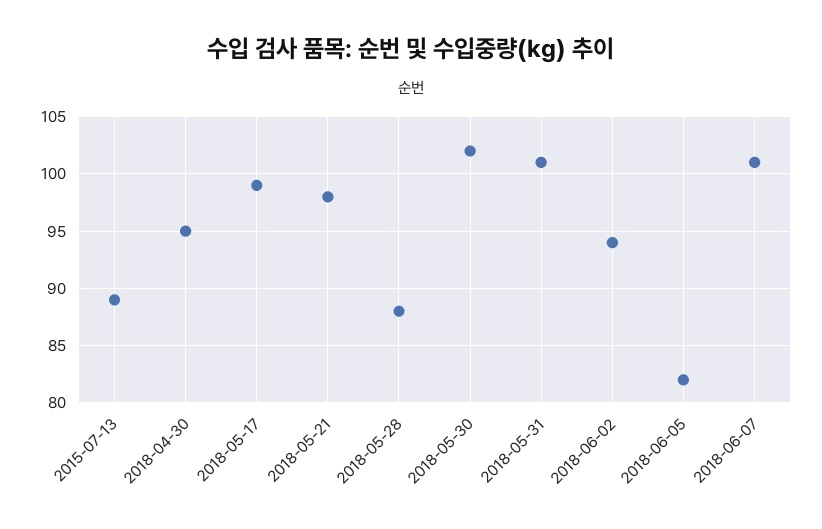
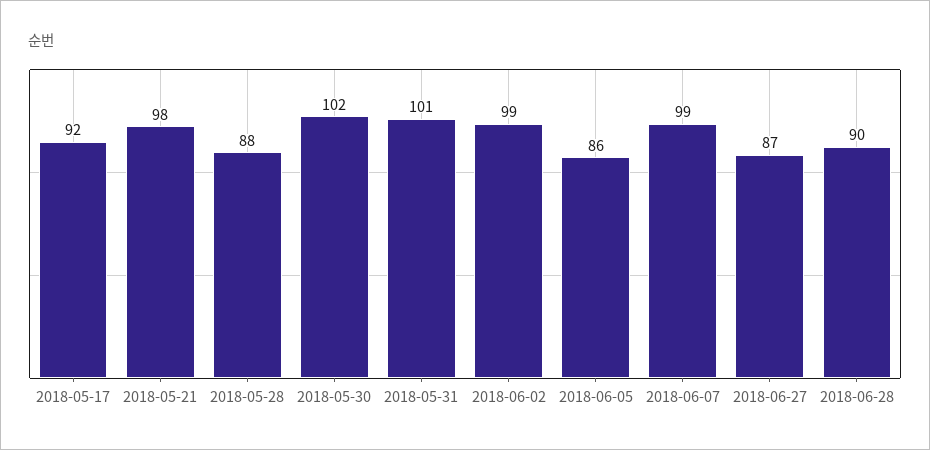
2015-07-13: 89 -> none
2018-04-30: 95 -> none
2018-05-17: 99 -> 92
2018-06-02: 94 -> 99
2018-06-05: 82 -> 86
2018-06-07: 101 -> 99
2018-06-27: none -> 87
2018-06-28: none -> 90

